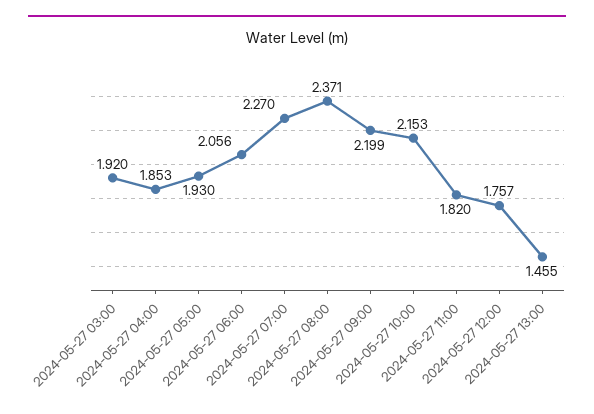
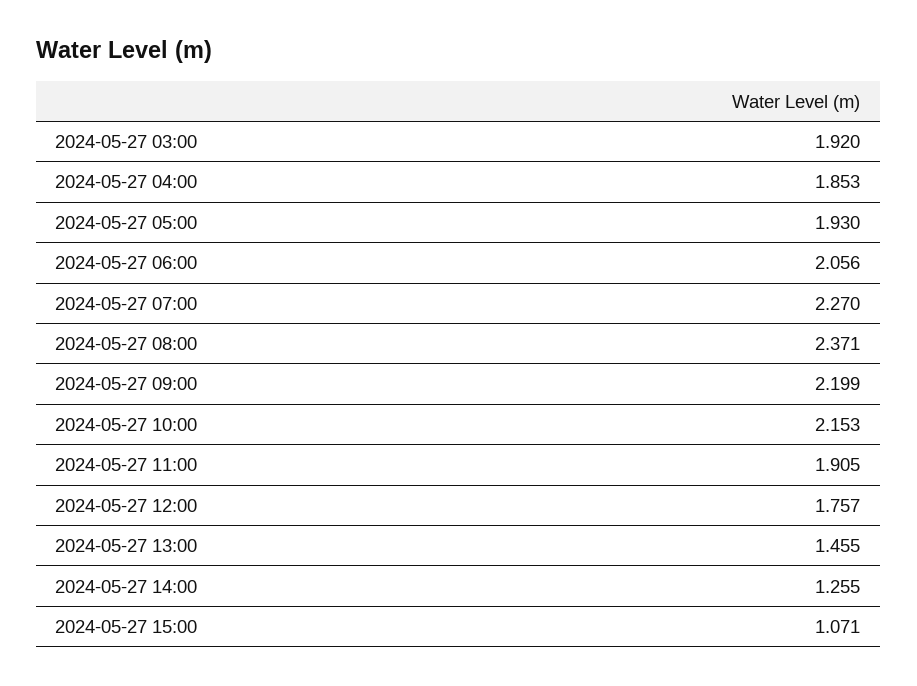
2024-05-27 11:00: 1.82 -> 1.905
2024-05-27 14:00: none -> 1.255
2024-05-27 15:00: none -> 1.071

